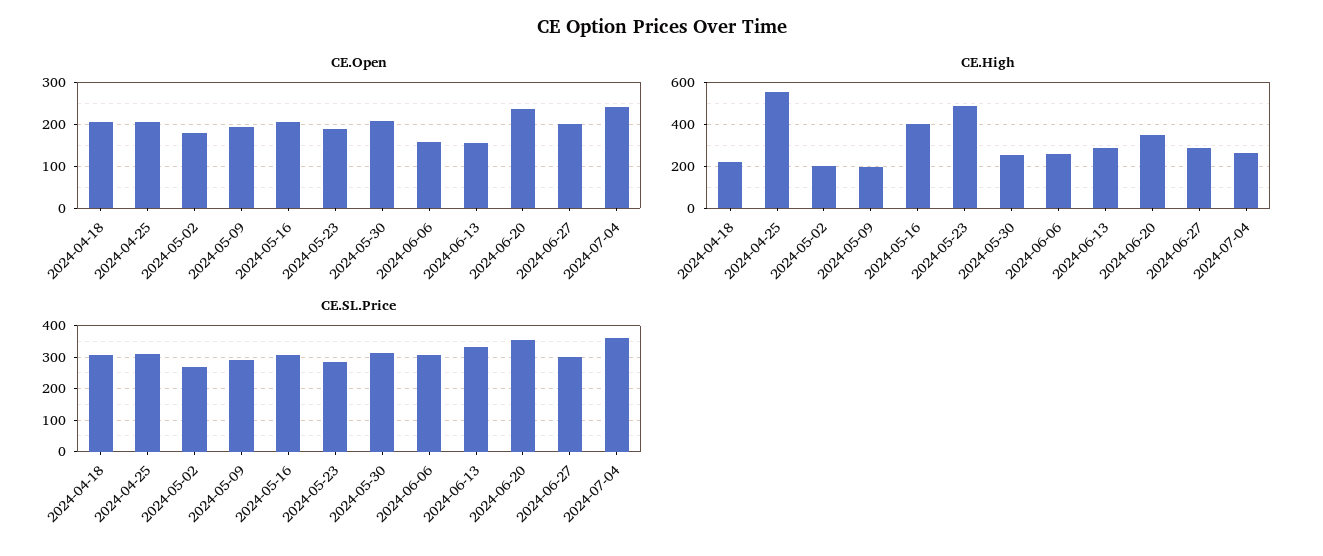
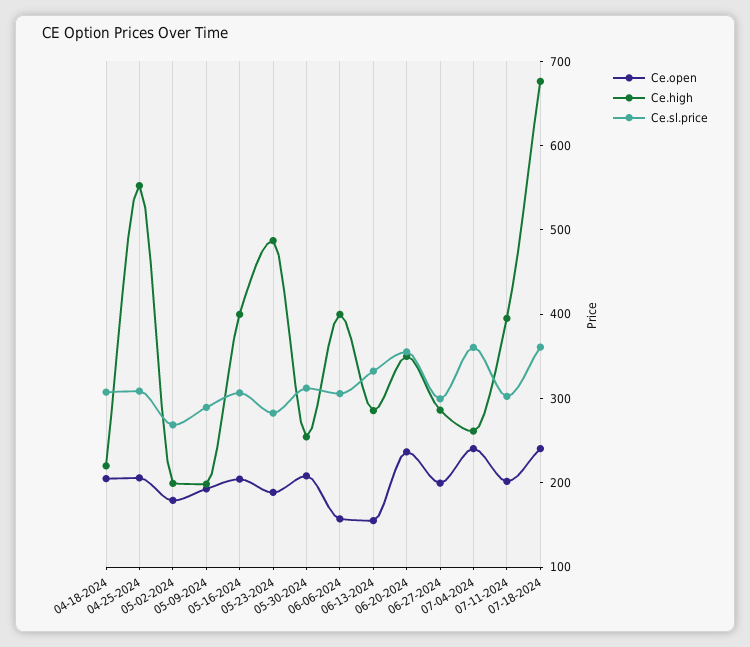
CE.High, 2024-06-06: 250 -> 400
CE.Open, 07-11-2024: none -> 200
CE.High, 07-11-2024: none -> 400
CE.SL.Price, 07-11-2024: none -> 300
CE.Open, 07-18-2024: none -> 240
CE.High, 07-18-2024: none -> 680
CE.SL.Price, 07-18-2024: none -> 360

